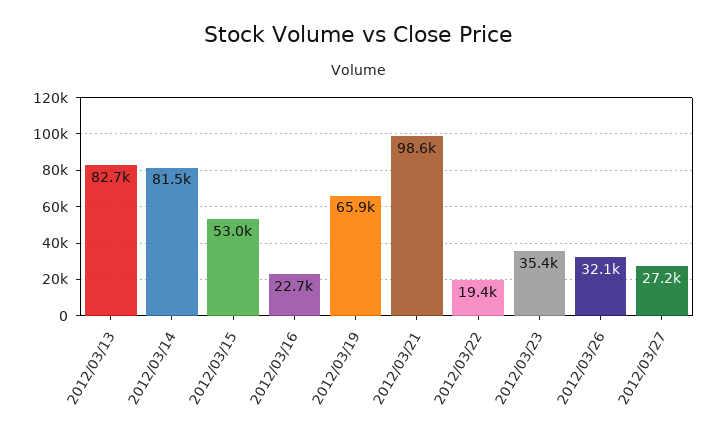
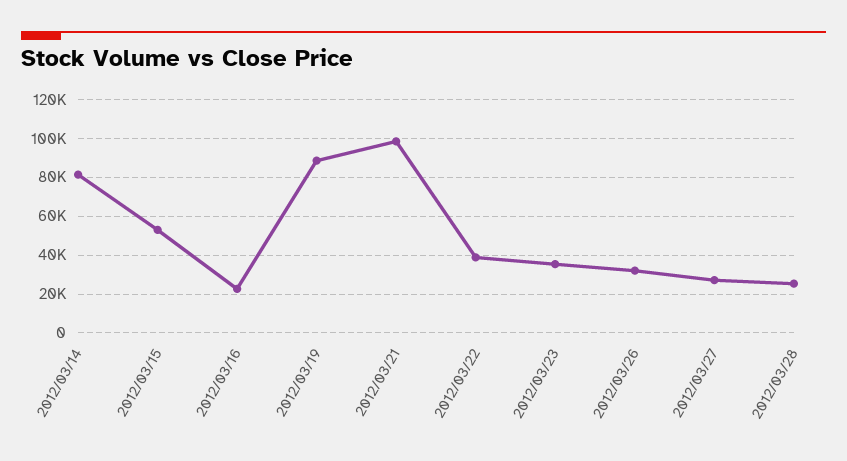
2012/03/13: 82700 -> none
2012/03/19: 65900 -> 90000
2012/03/22: 19400 -> 40000
2012/03/28: none -> 25000

